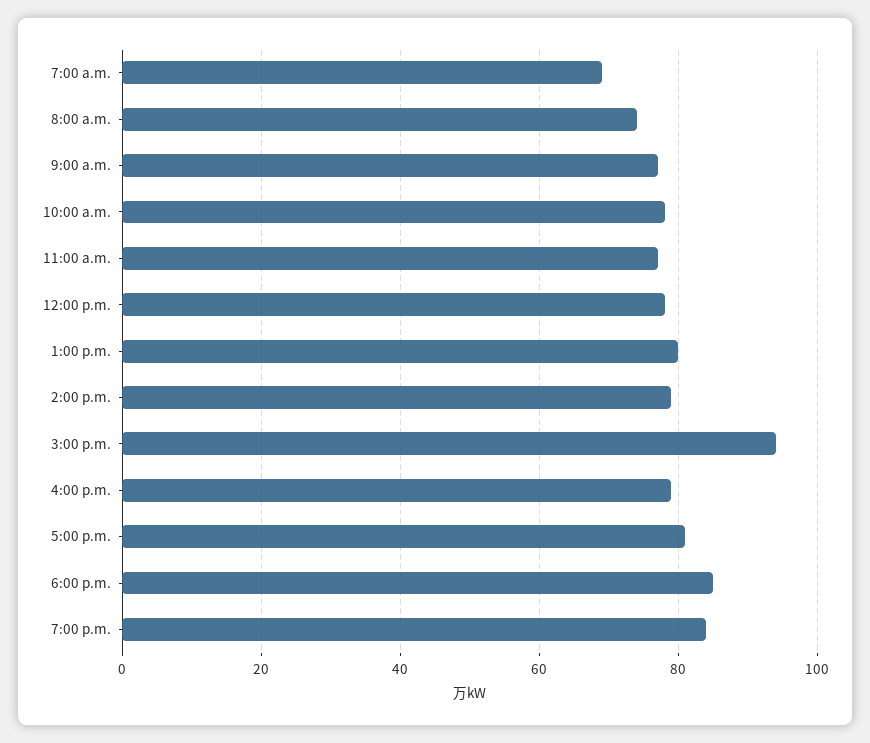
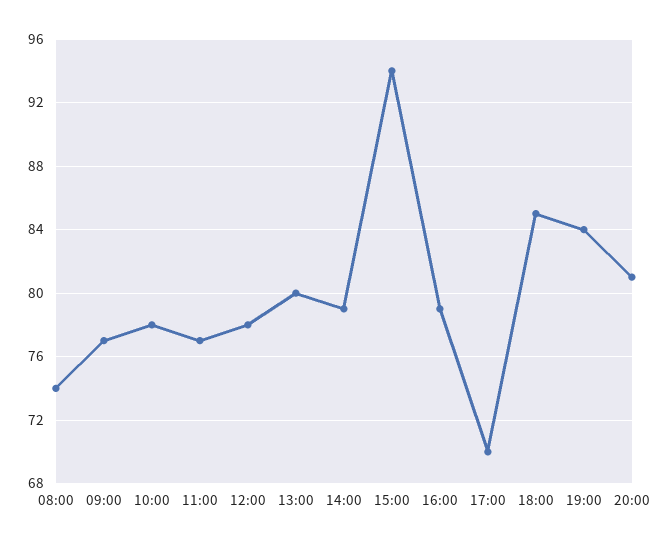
7:00 a.m.: 70 -> none
5:00 p.m.: 80 -> 70
20:00: none -> 81

